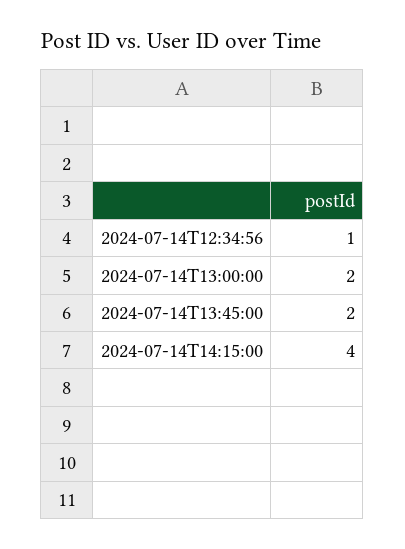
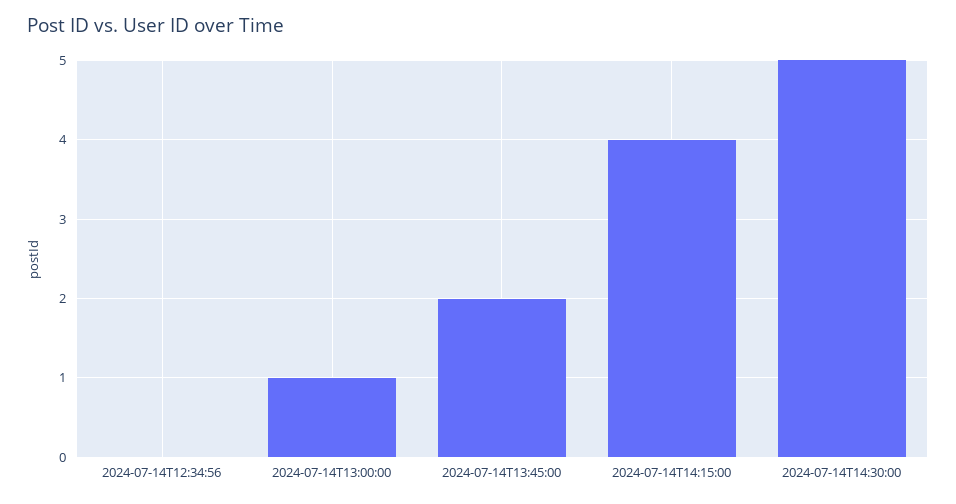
2024-07-14T12:34:56: 1 -> 0
2024-07-14T13:00:00: 2 -> 1
2024-07-14T14:30:00: none -> 5

